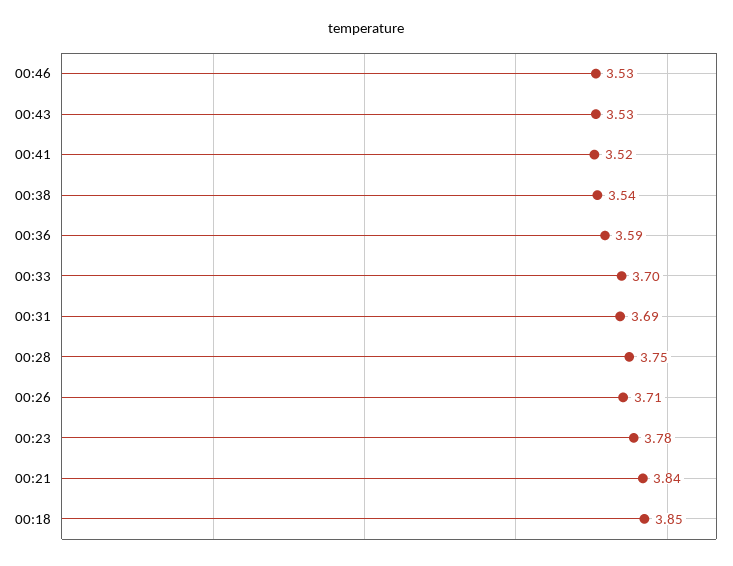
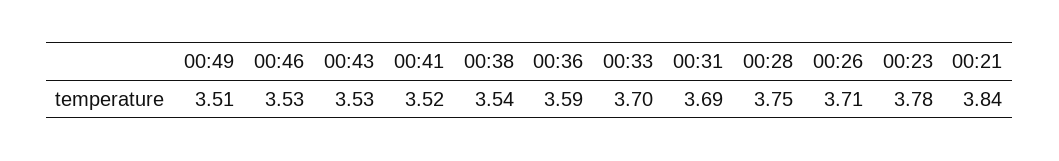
00:18: 3.85 -> none
00:49: none -> 3.51

